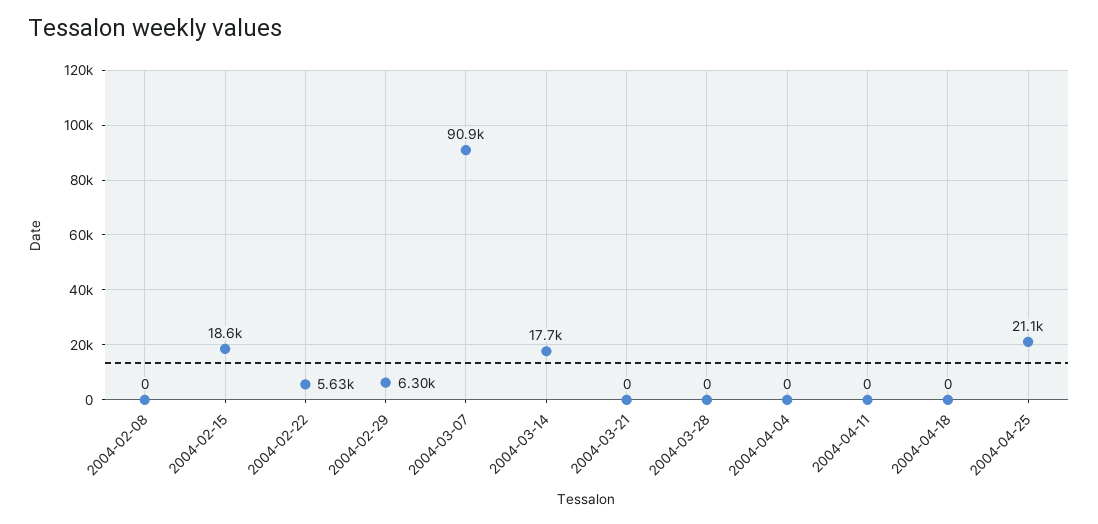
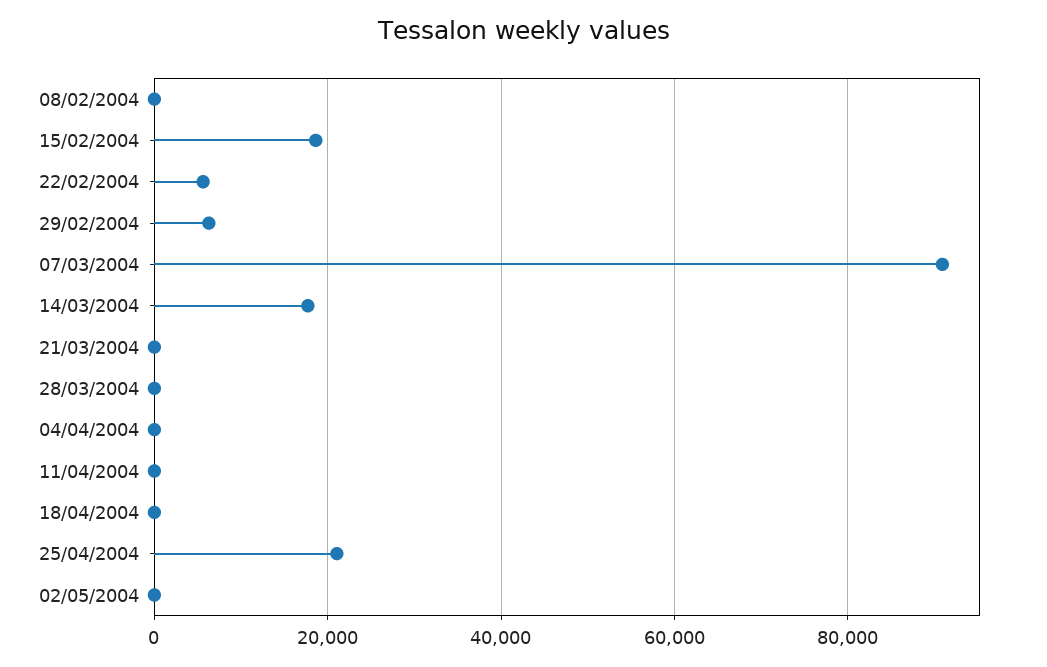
02/05/2004: none -> 0

